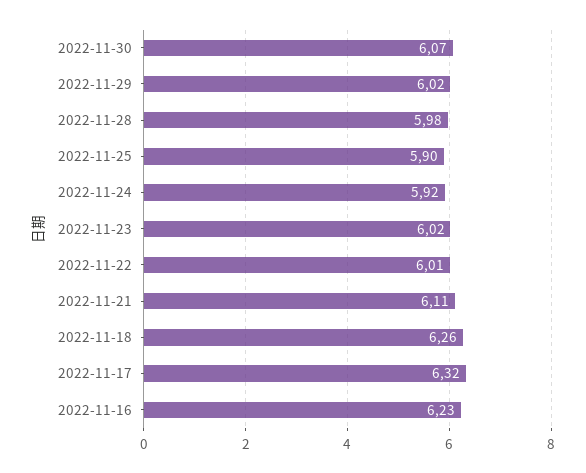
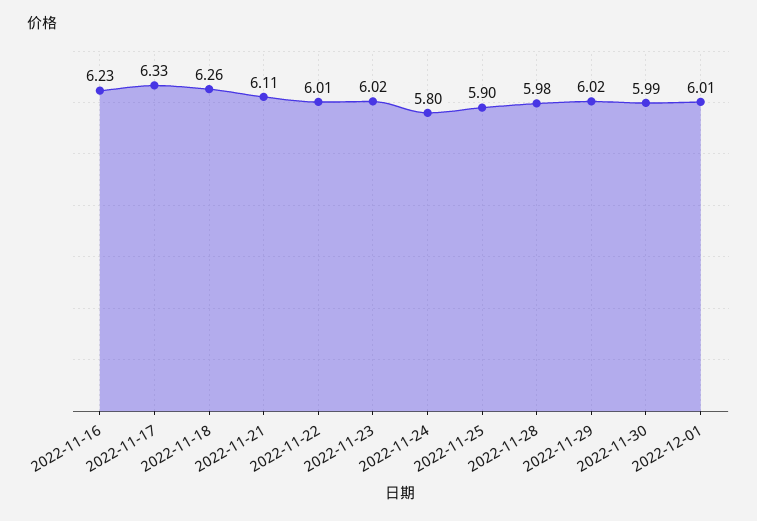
2022-11-30: 6.07 -> 5.99
2022-11-24: 5.92 -> 5.8
2022-11-17: 6.32 -> 6.33
2022-12-01: none -> 6.01

